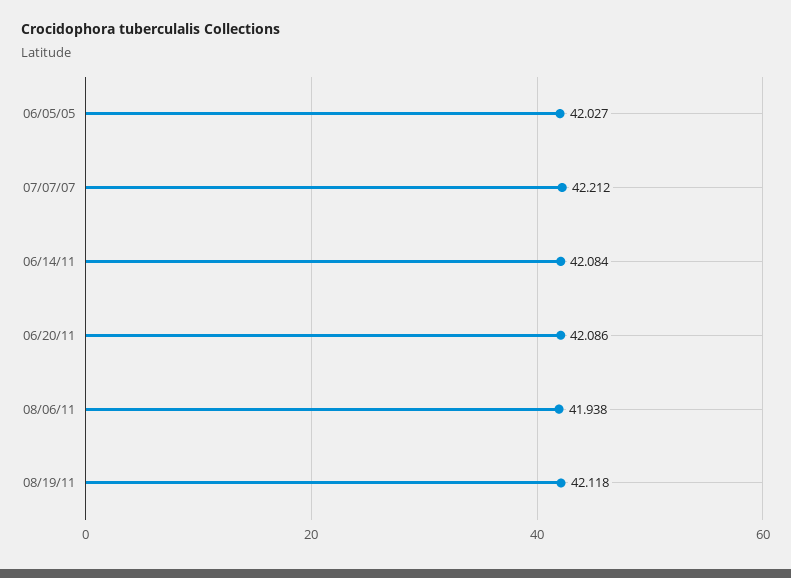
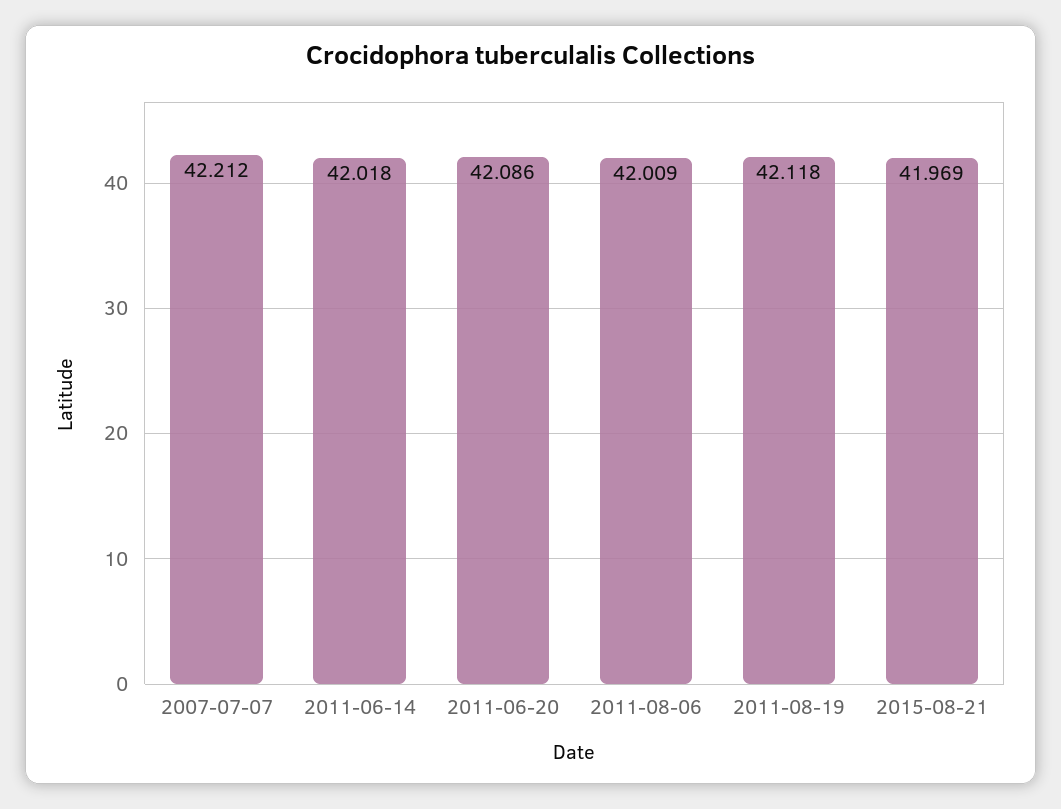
06/05/05: 42.027 -> none
06/14/11: 42.084 -> 42.018
08/06/11: 41.938 -> 42.009
2015-08-21: none -> 41.969

